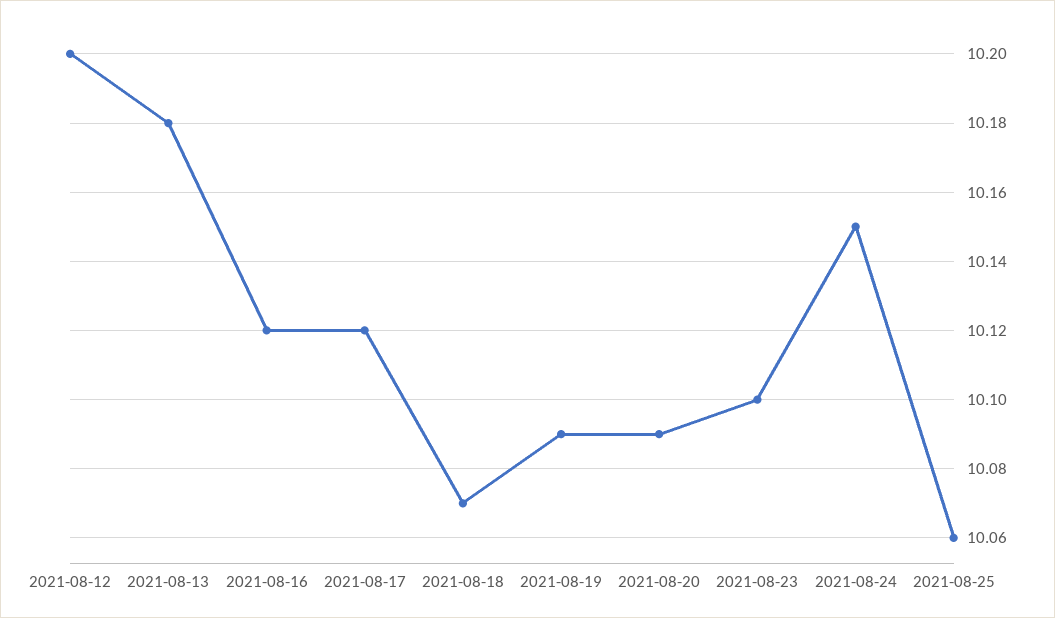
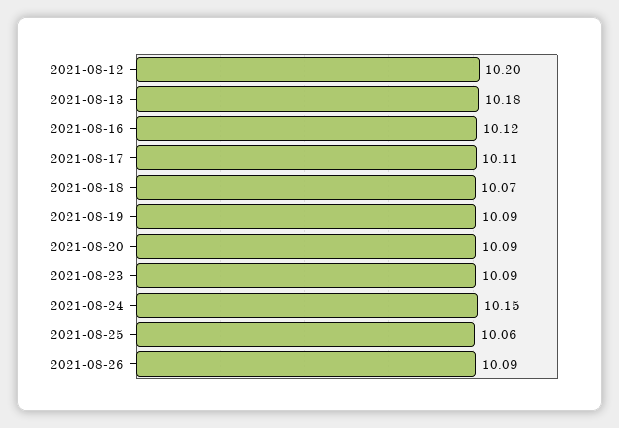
2021-08-17: 10.12 -> 10.11
2021-08-23: 10.1 -> 10.09
2021-08-26: none -> 10.09

